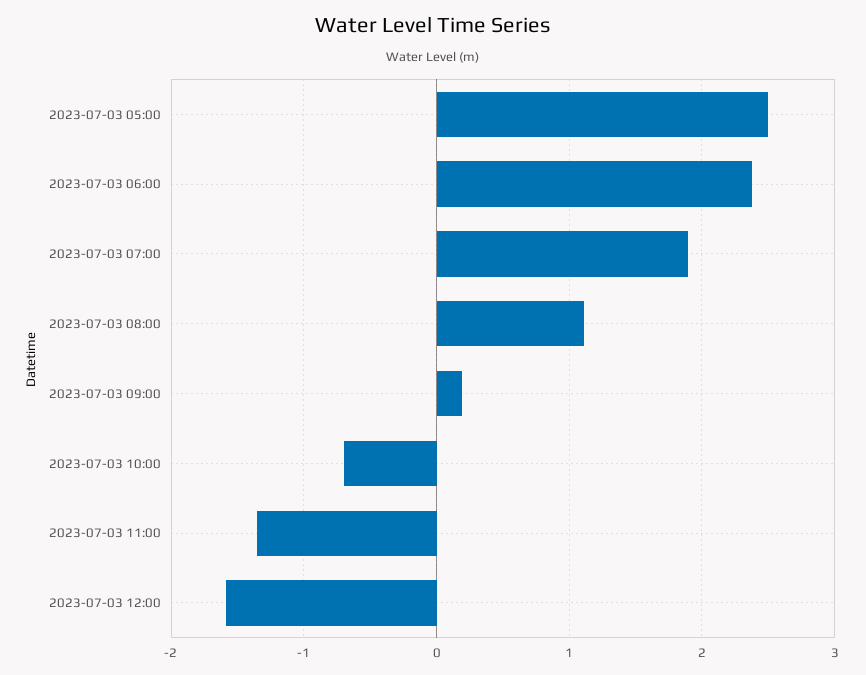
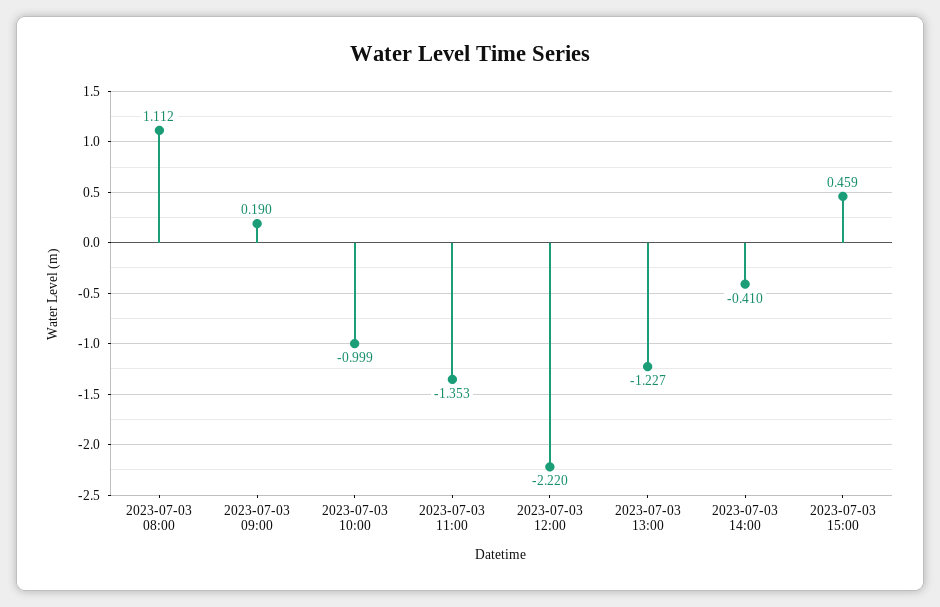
2023-07-03 05:00: 2.5 -> none
2023-07-03 06:00: 2.4 -> none
2023-07-03 07:00: 1.9 -> none
2023-07-03 10:00: -0.7 -> -0.999
2023-07-03 12:00: -1.6 -> -2.22
2023-07-03 13:00: none -> -1.227
2023-07-03 14:00: none -> -0.41
2023-07-03 15:00: none -> 0.459

